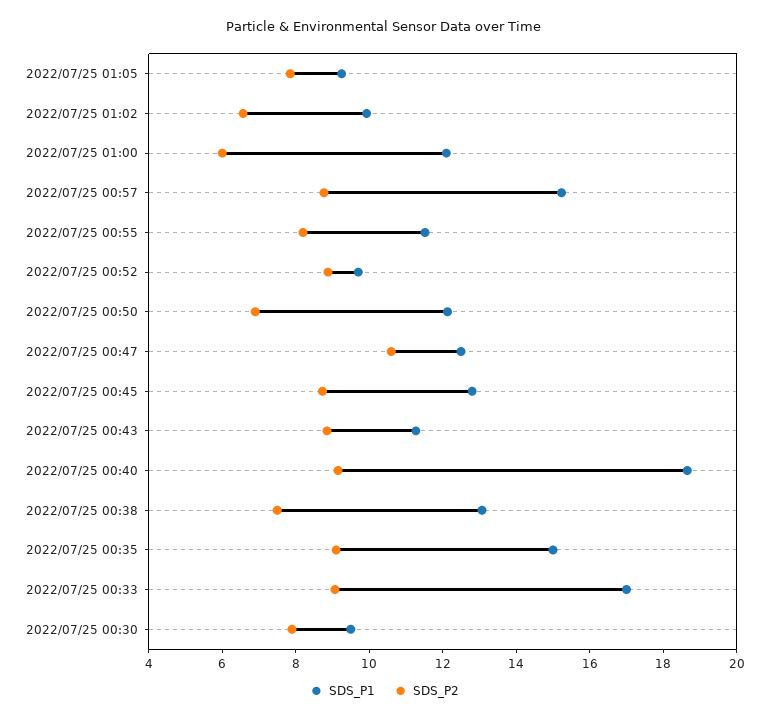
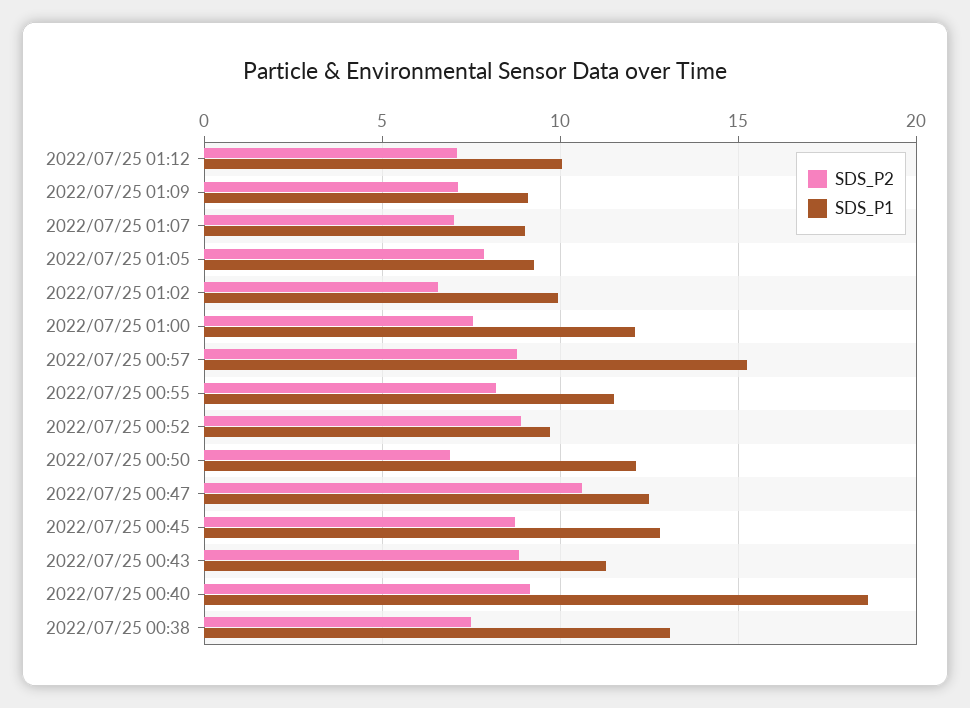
SDS_P2, 2022/07/25 01:00: 6 -> 7.5
SDS_P1, 2022/07/25 00:35: 15 -> none
SDS_P2, 2022/07/25 00:35: 9 -> none
SDS_P1, 2022/07/25 00:33: 17 -> none
SDS_P2, 2022/07/25 00:33: 9 -> none
SDS_P1, 2022/07/25 00:30: 9.5 -> none
SDS_P2, 2022/07/25 00:30: 8 -> none
SDS_P2, 2022/07/25 01:12: none -> 7
SDS_P1, 2022/07/25 01:12: none -> 10
SDS_P2, 2022/07/25 01:09: none -> 7
SDS_P1, 2022/07/25 01:09: none -> 9
SDS_P2, 2022/07/25 01:07: none -> 7
SDS_P1, 2022/07/25 01:07: none -> 9

